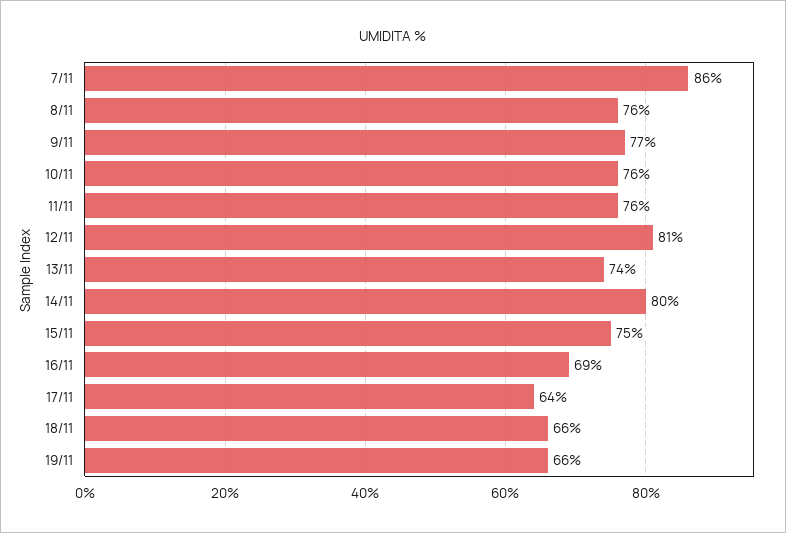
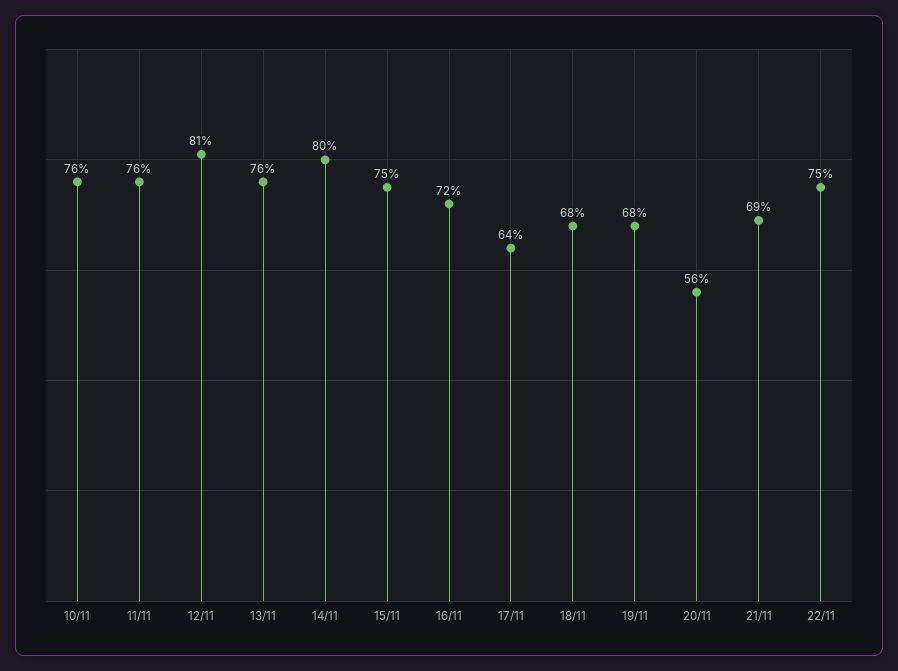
7/11: 86 -> none
8/11: 76 -> none
9/11: 77 -> none
13/11: 74 -> 76
16/11: 69 -> 72
18/11: 66 -> 68
19/11: 66 -> 68
20/11: none -> 56
21/11: none -> 69
22/11: none -> 75

